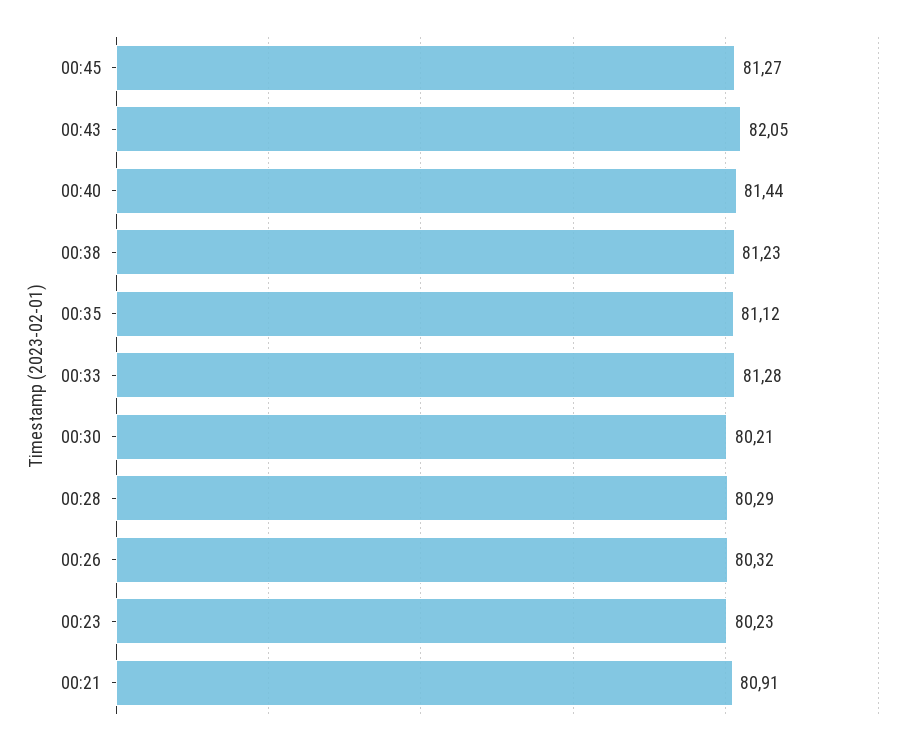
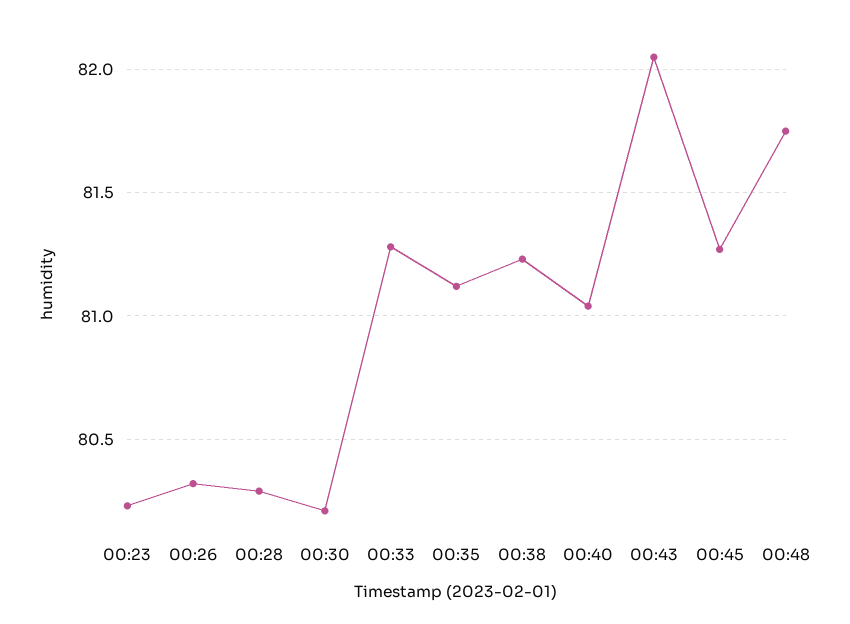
00:40: 81.44 -> 81.05
00:21: 80.91 -> none
00:48: none -> 81.75

